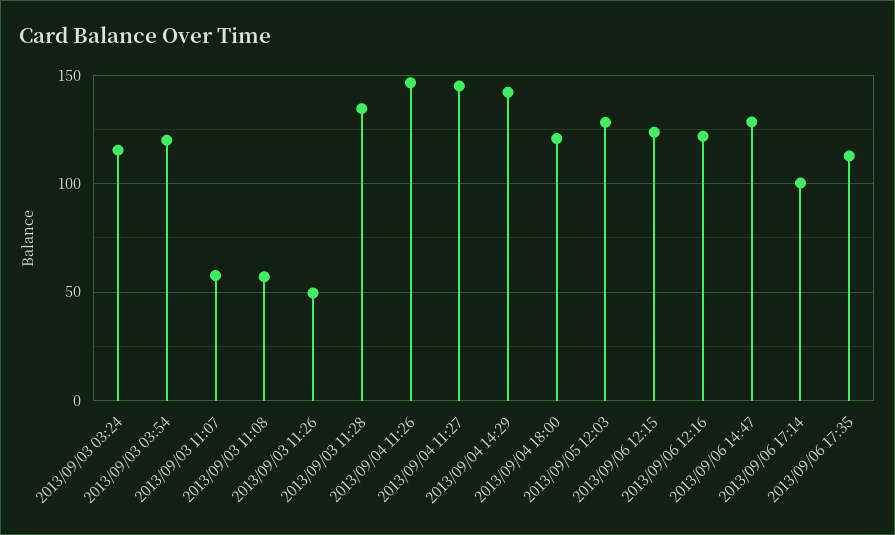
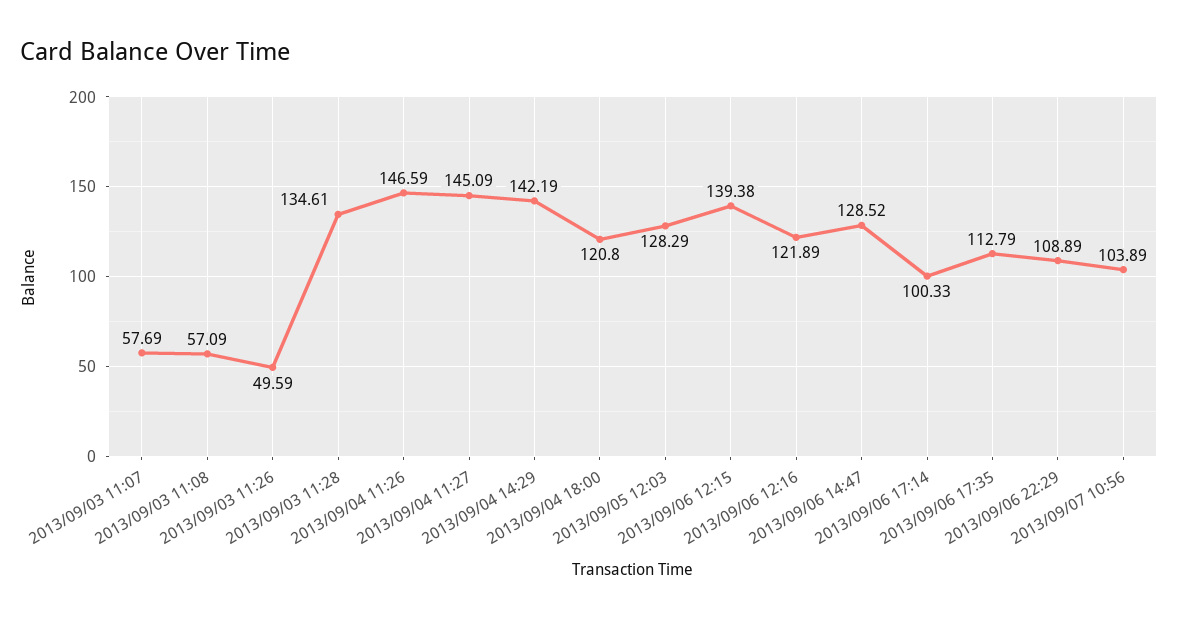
2013/09/03 03:24: 115 -> none
2013/09/03 03:54: 120 -> none
2013/09/06 12:15: 125 -> 139.38
2013/09/06 22:29: none -> 108.89
2013/09/07 10:56: none -> 103.89

